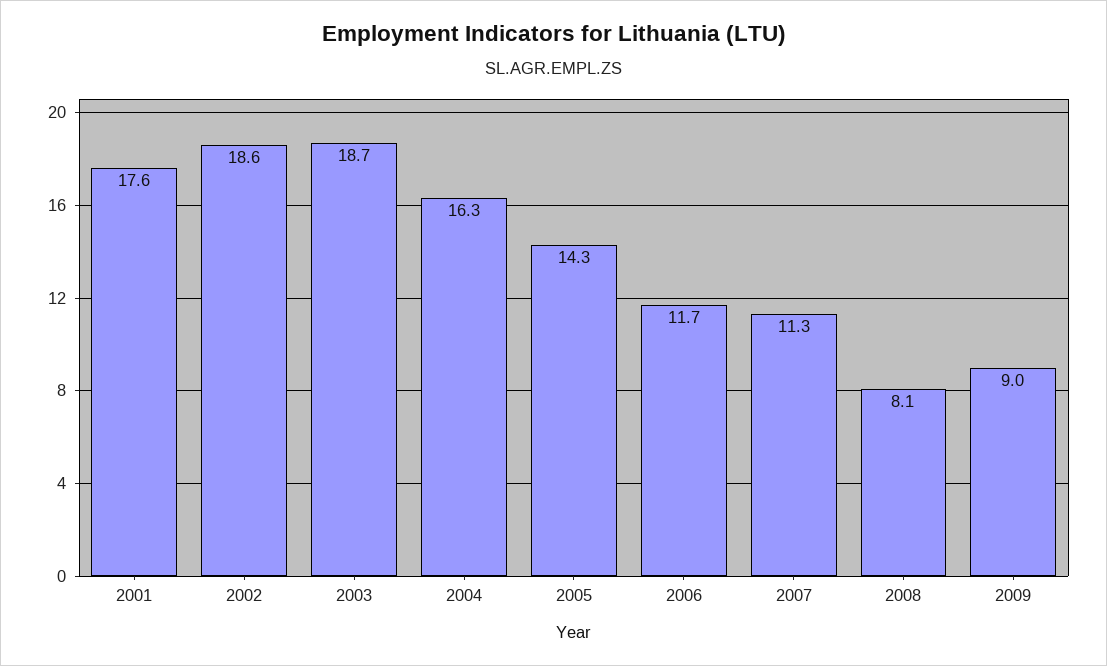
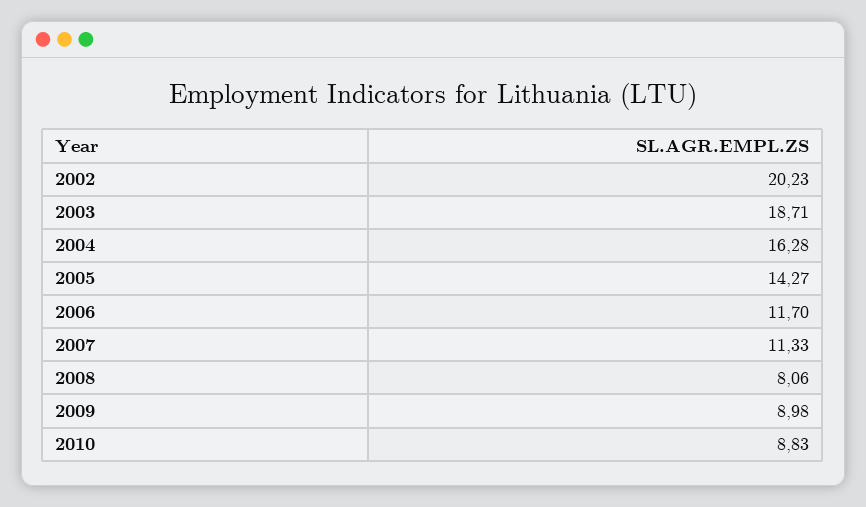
2001: 17.6 -> none
2002: 18.6 -> 20.23
2010: none -> 8.83

